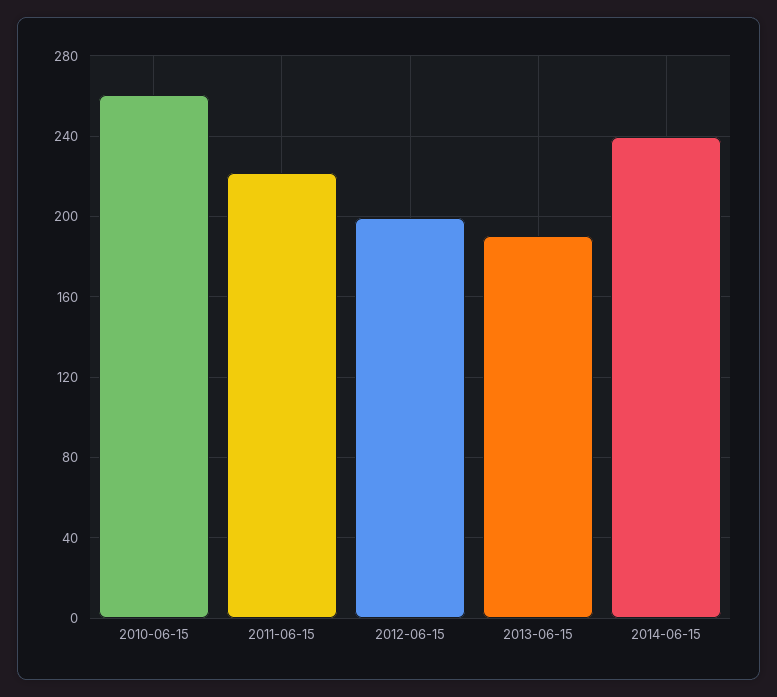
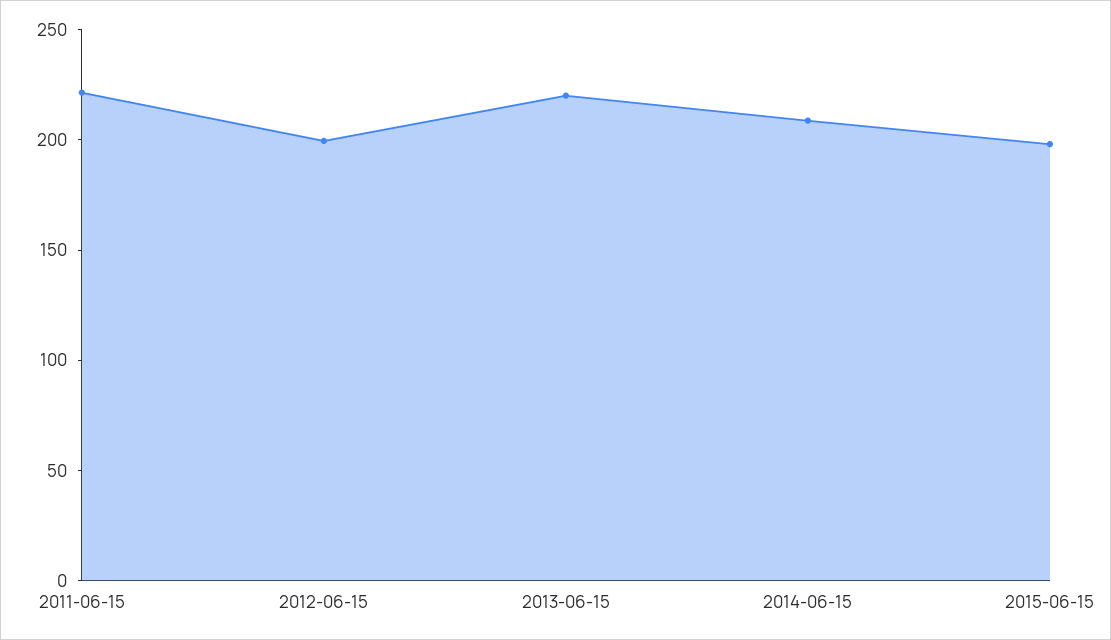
2010-06-15: 260 -> none
2013-06-15: 190 -> 220
2014-06-15: 240 -> 210
2015-06-15: none -> 200

